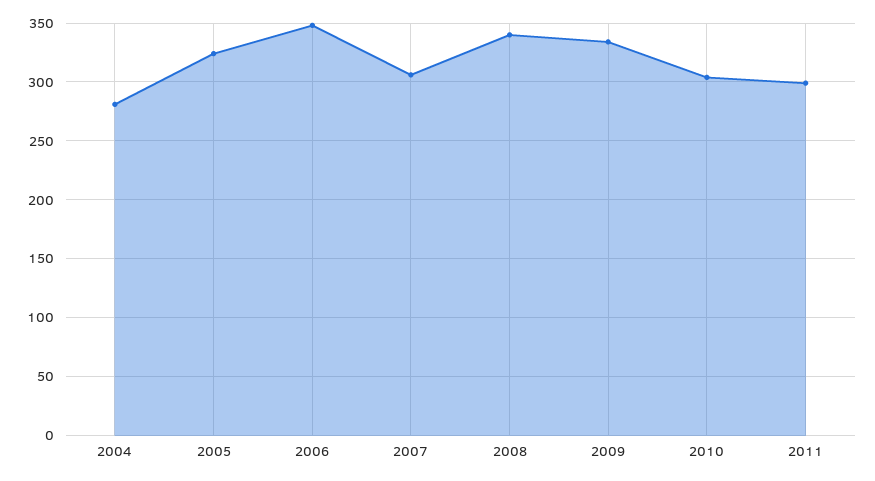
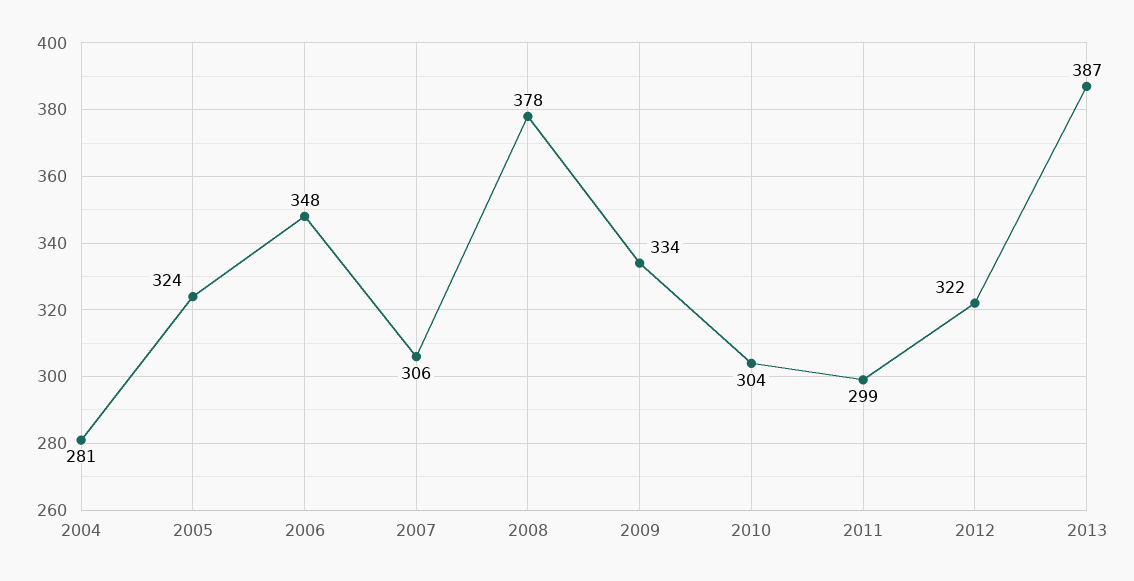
2008: 340 -> 378
2012: none -> 322
2013: none -> 387

